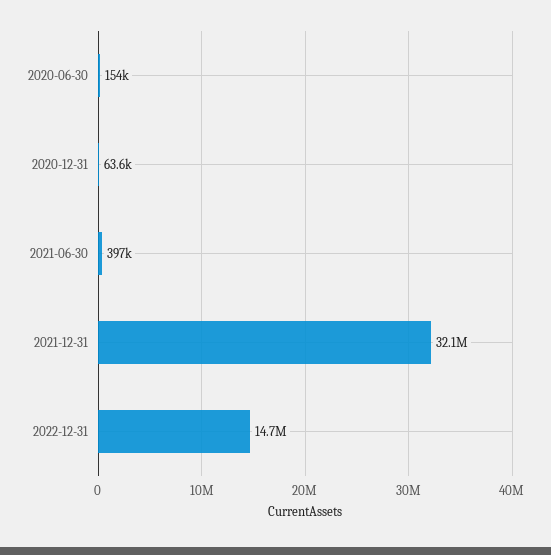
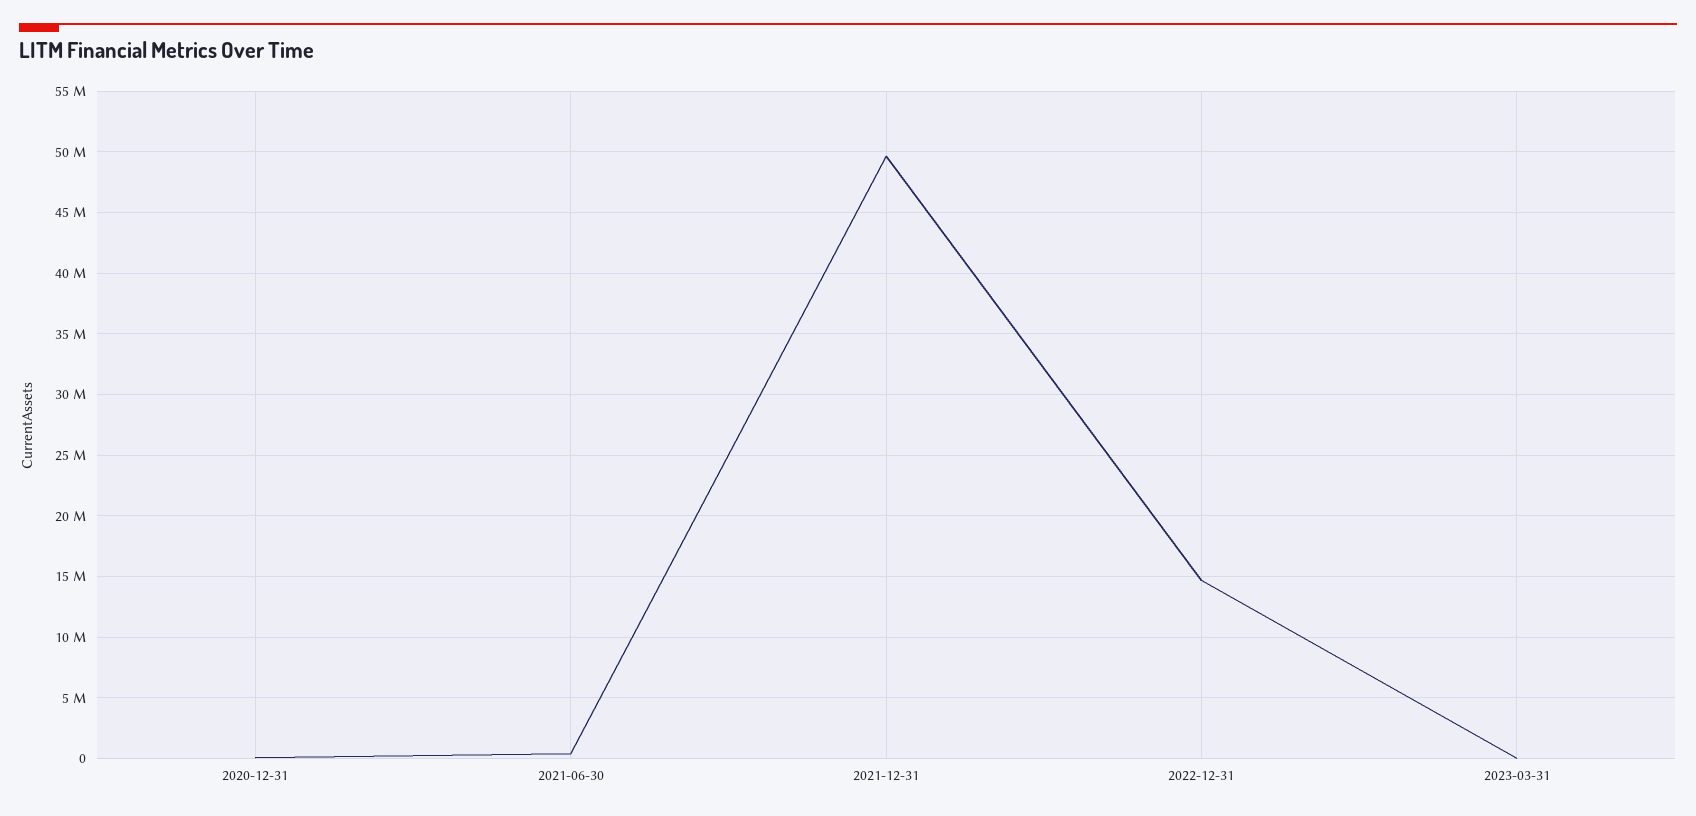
2020-06-30: 154000 -> none
2021-12-31: 32100000 -> 49500000
2023-03-31: none -> 0

